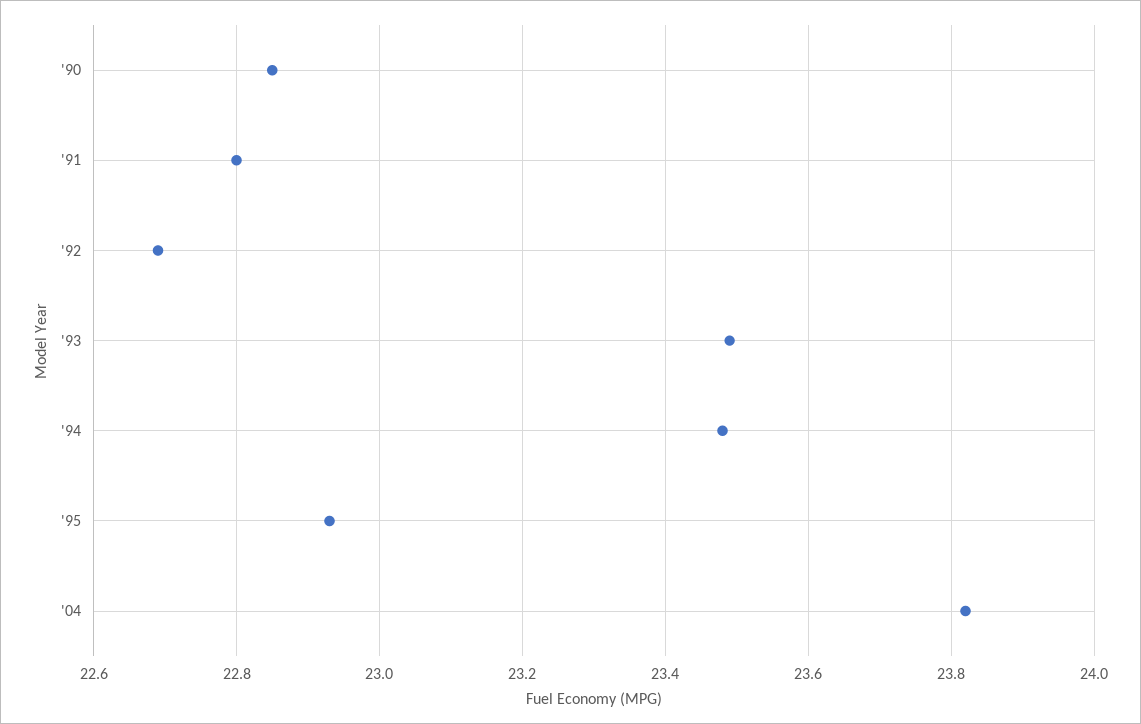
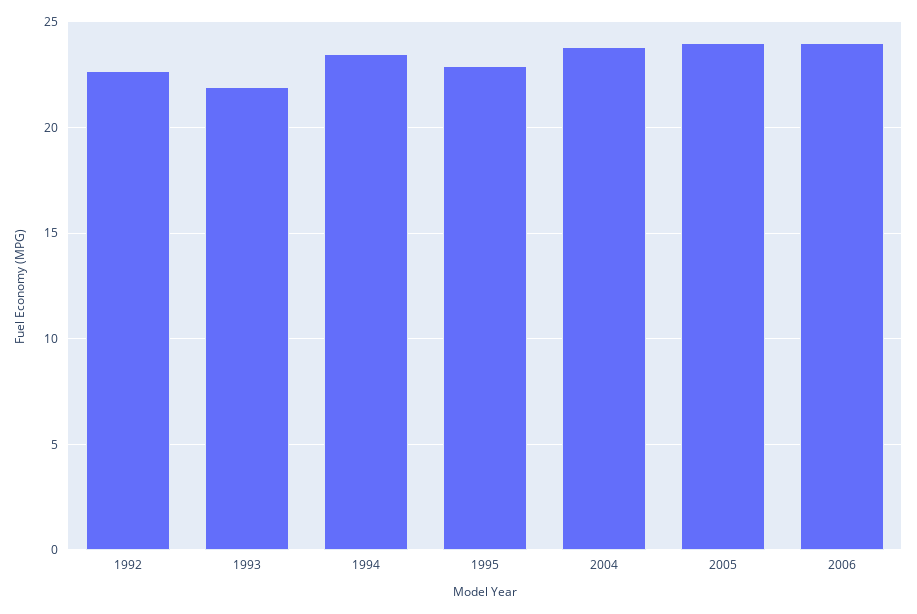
'90: 22.85 -> none
'91: 22.8 -> none
'93: 23.5 -> 22
2005: none -> 24
2006: none -> 24

